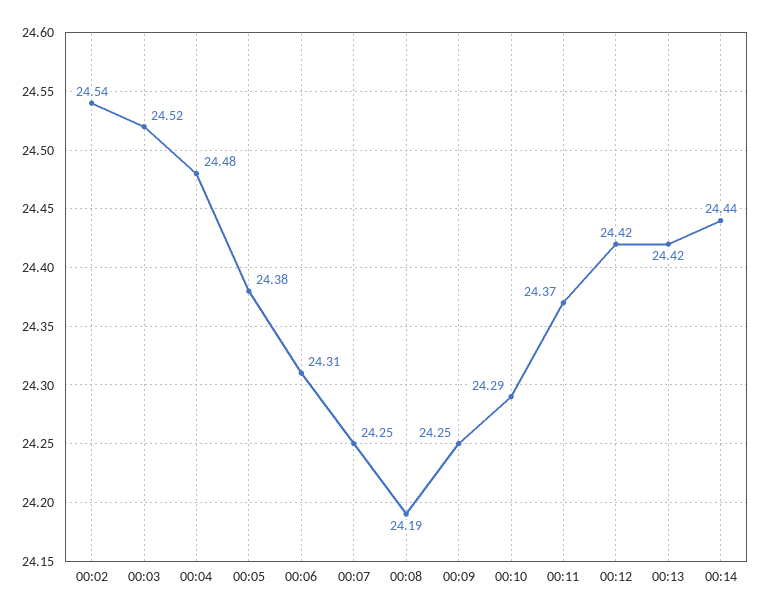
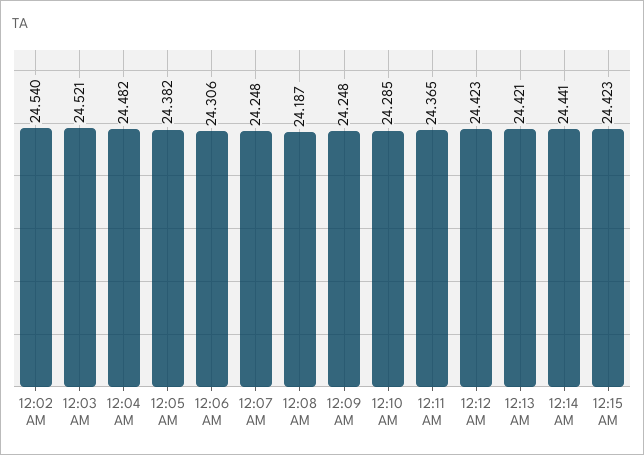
12:15 AM: none -> 24.423

